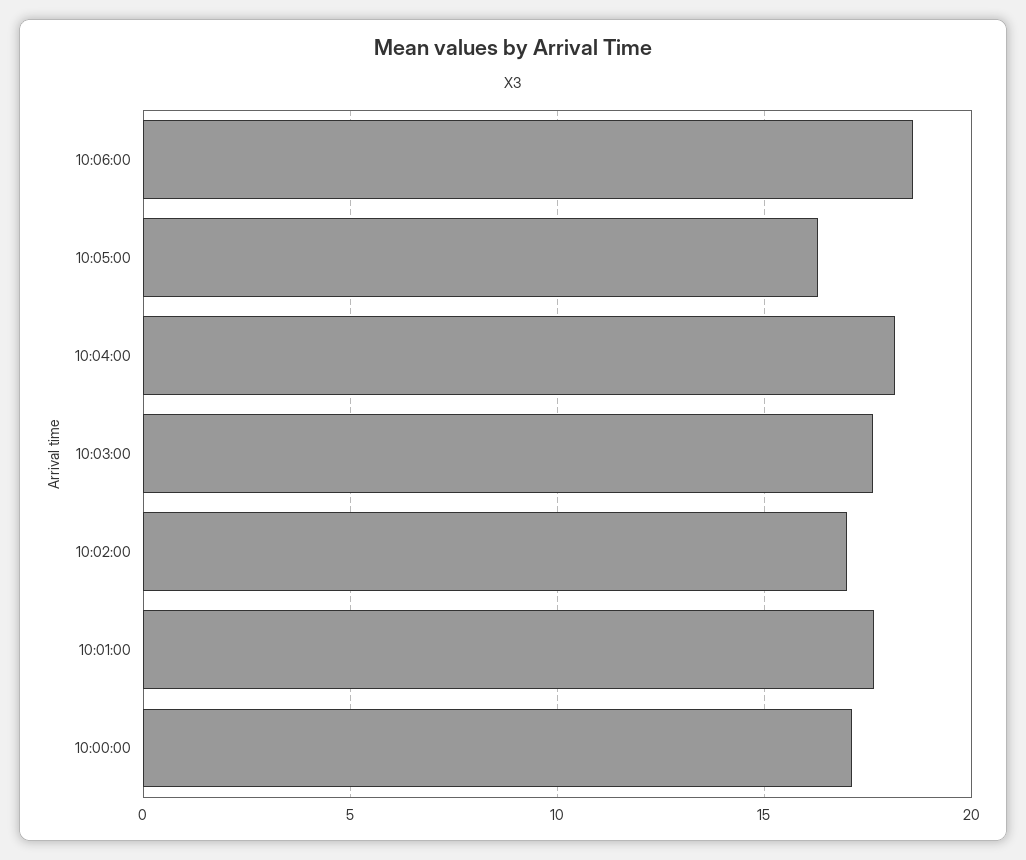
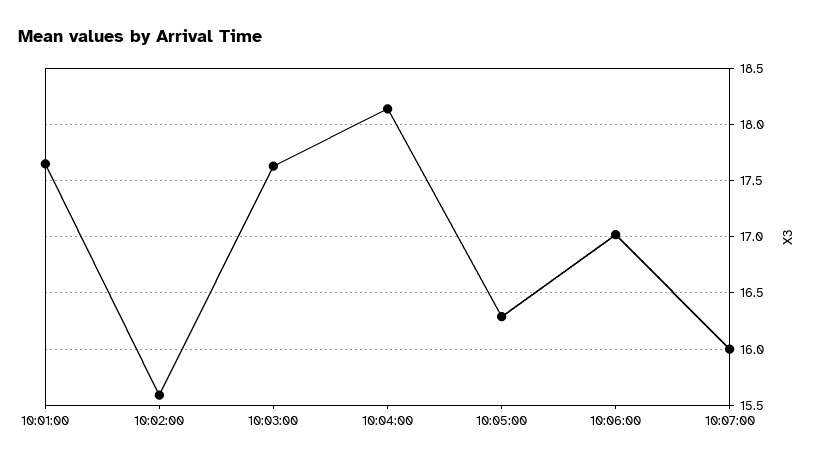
10:06:00: 18.5 -> 17
10:02:00: 17 -> 15.6
10:00:00: 17 -> none
10:07:00: none -> 16

